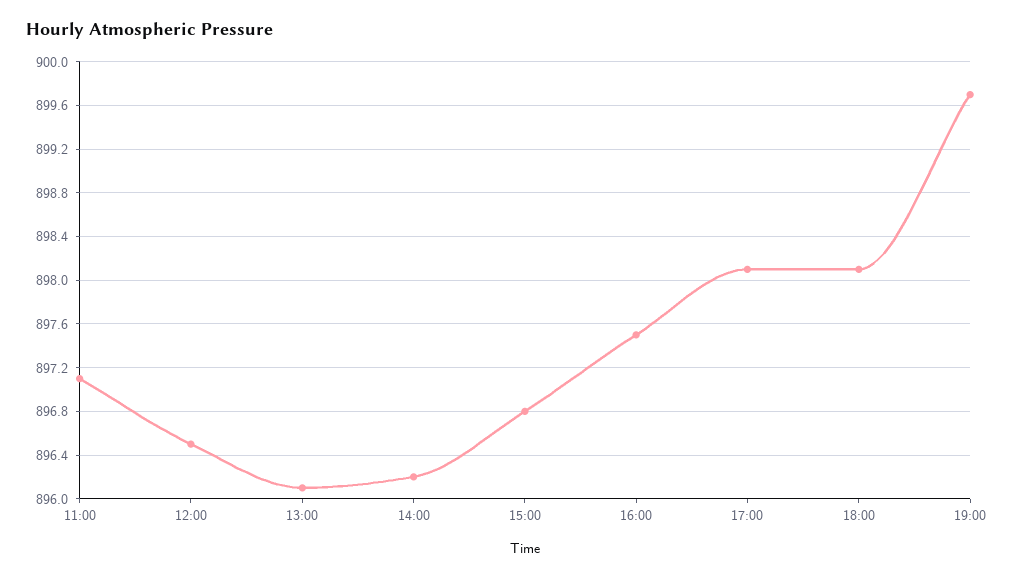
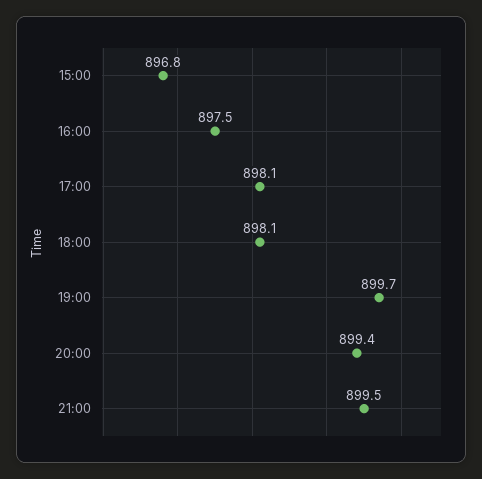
11:00: 897.1 -> none
12:00: 896.5 -> none
13:00: 896.1 -> none
14:00: 896.2 -> none
20:00: none -> 899.4
21:00: none -> 899.5

